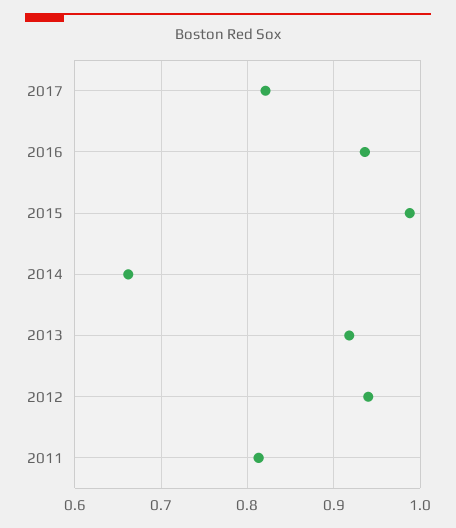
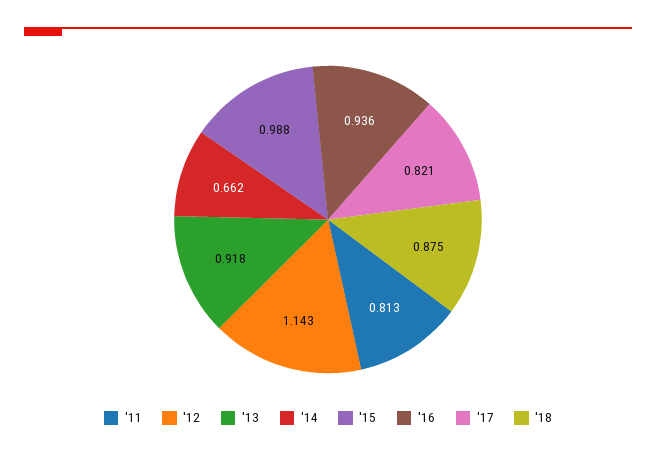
2012: 0.94 -> 1.143
'18: none -> 0.875

